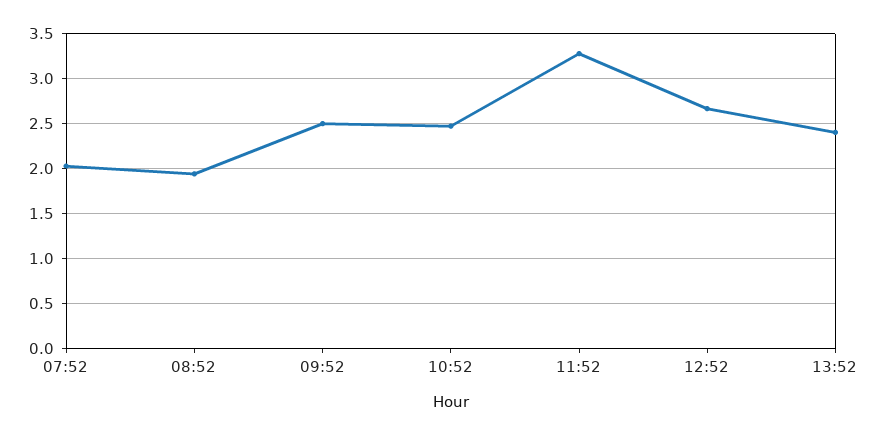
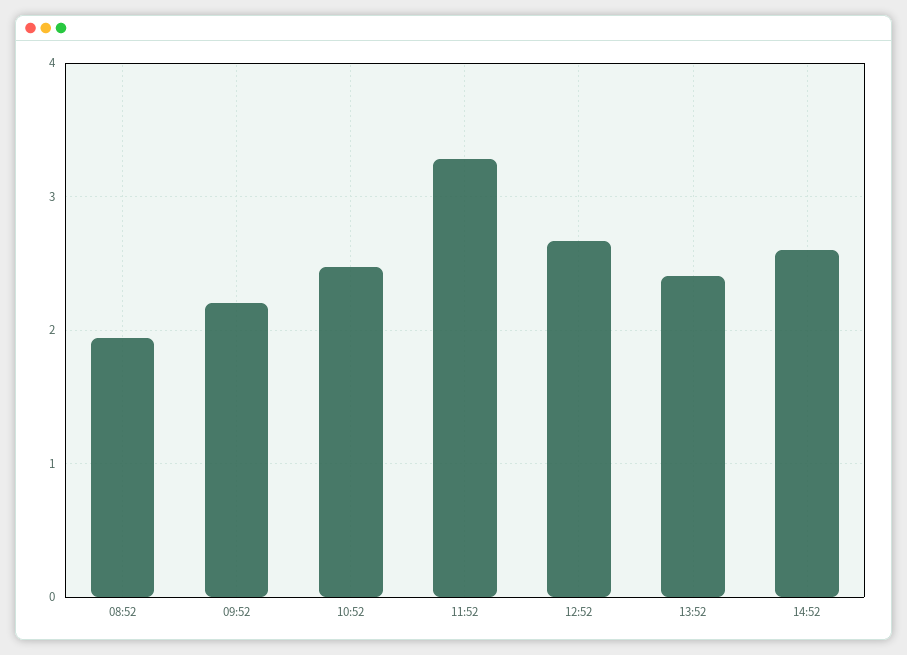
07:52: 2 -> none
09:52: 2.5 -> 2.2
14:52: none -> 2.6

